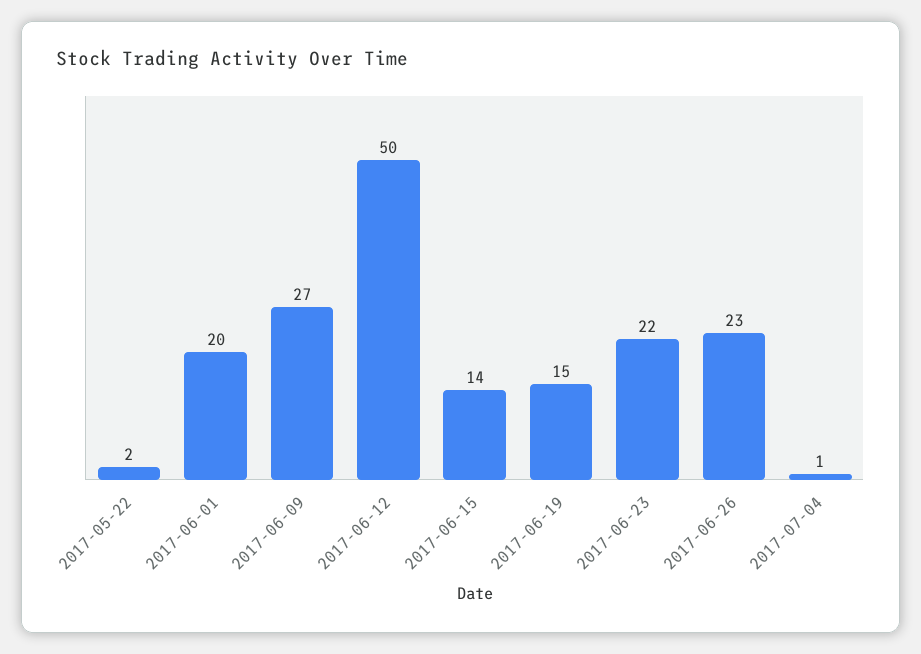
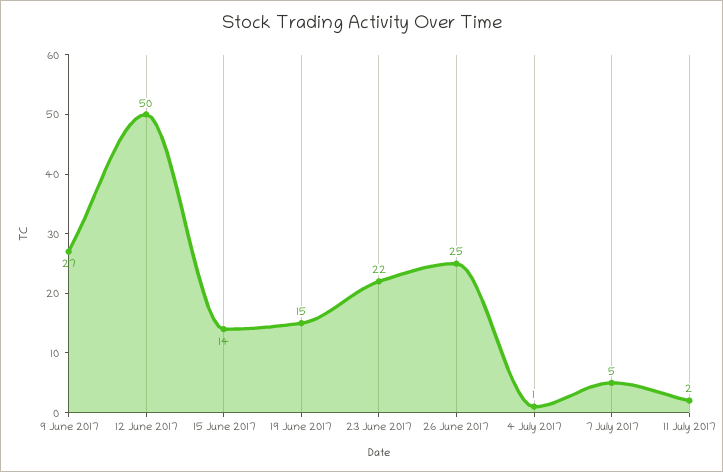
2017-05-22: 2 -> none
2017-06-01: 20 -> none
2017-06-26: 23 -> 25
7 July 2017: none -> 5
11 July 2017: none -> 2

